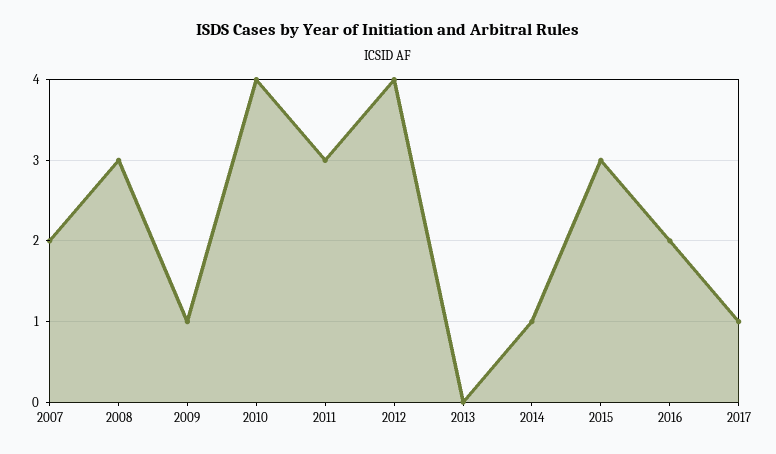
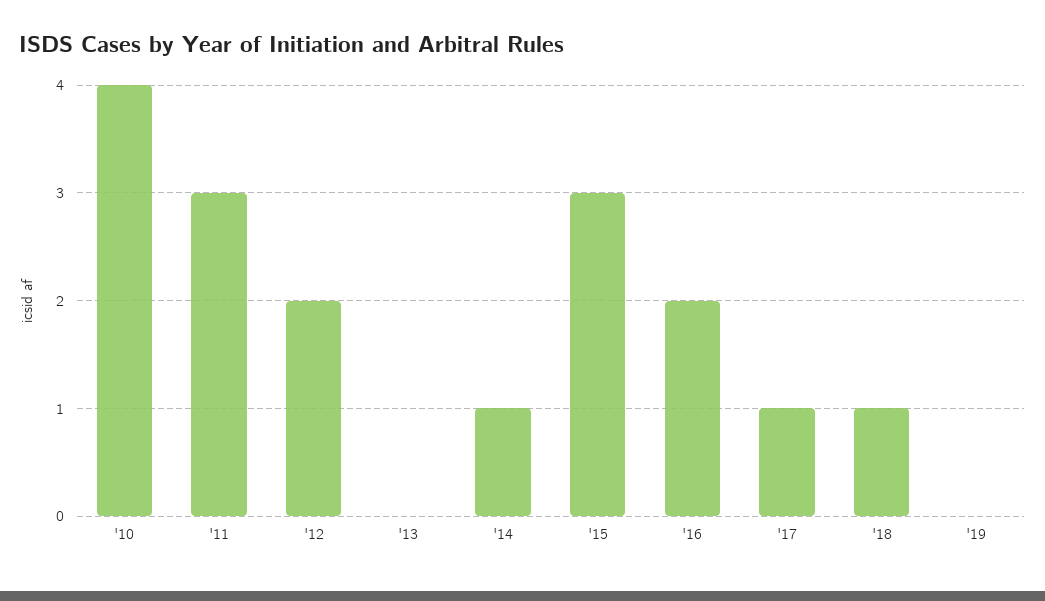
2007: 2 -> none
2008: 3 -> none
2009: 1 -> none
2012: 4 -> 2
'18: none -> 1
'19: none -> 0

